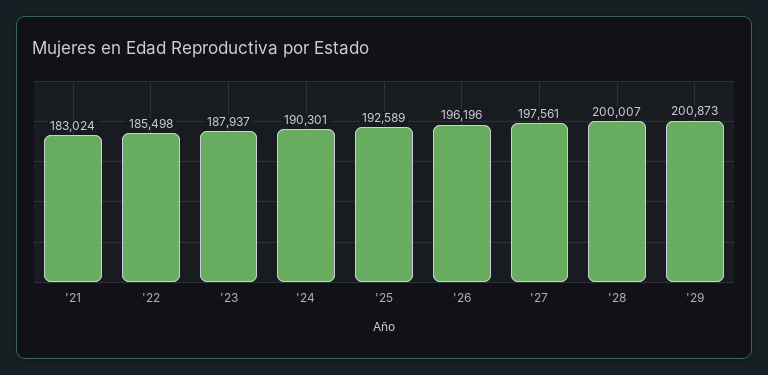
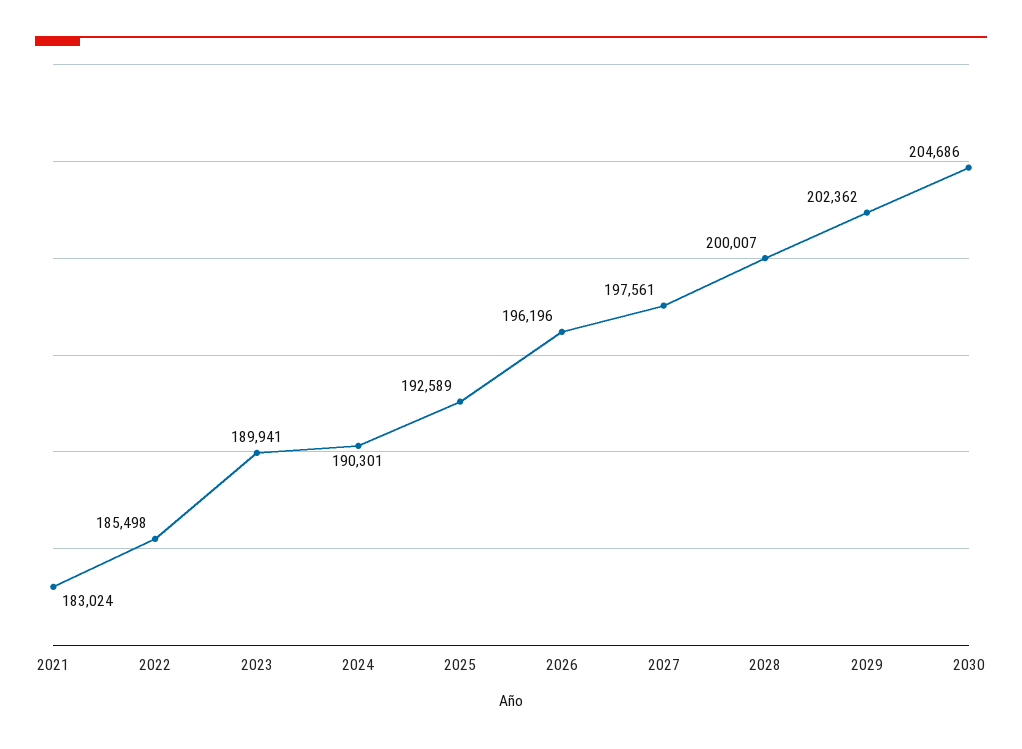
'23: 187937 -> 189941
'29: 200873 -> 202362
2030: none -> 204686

